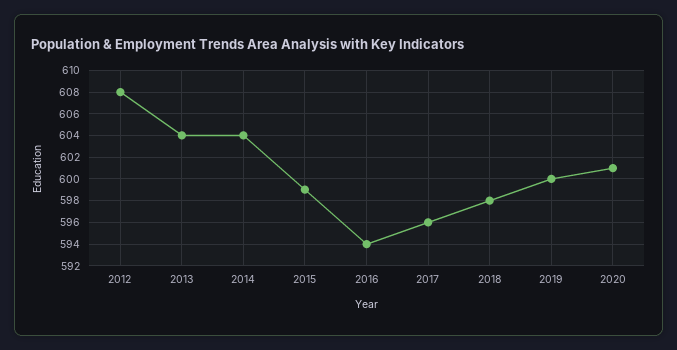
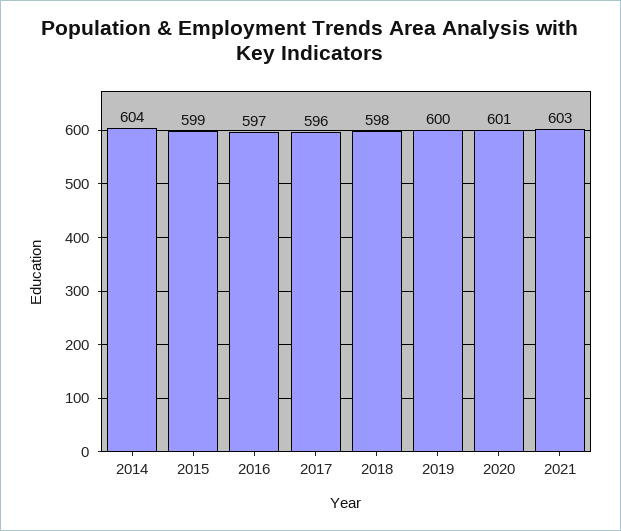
2012: 608 -> none
2013: 604 -> none
2016: 594 -> 597
2021: none -> 603

